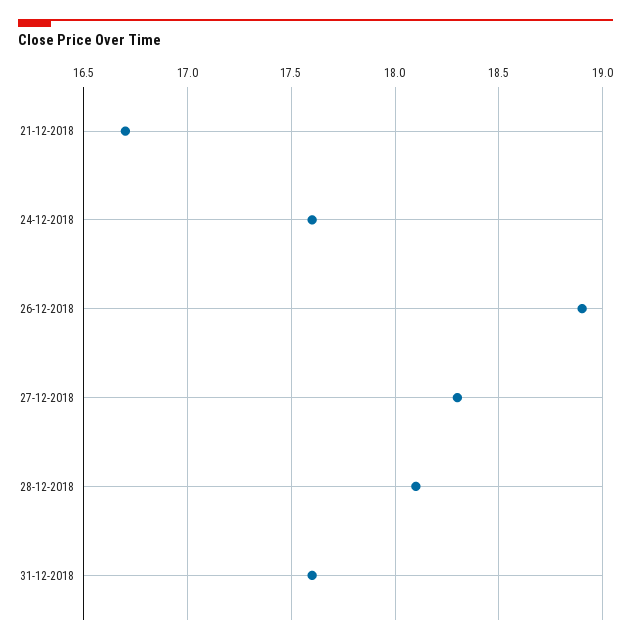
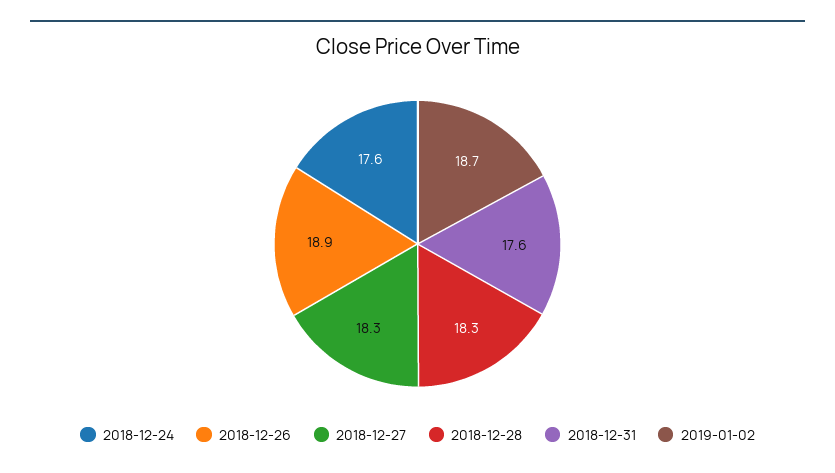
21-12-2018: 16.7 -> none
28-12-2018: 18.1 -> 18.3
2019-01-02: none -> 18.7

